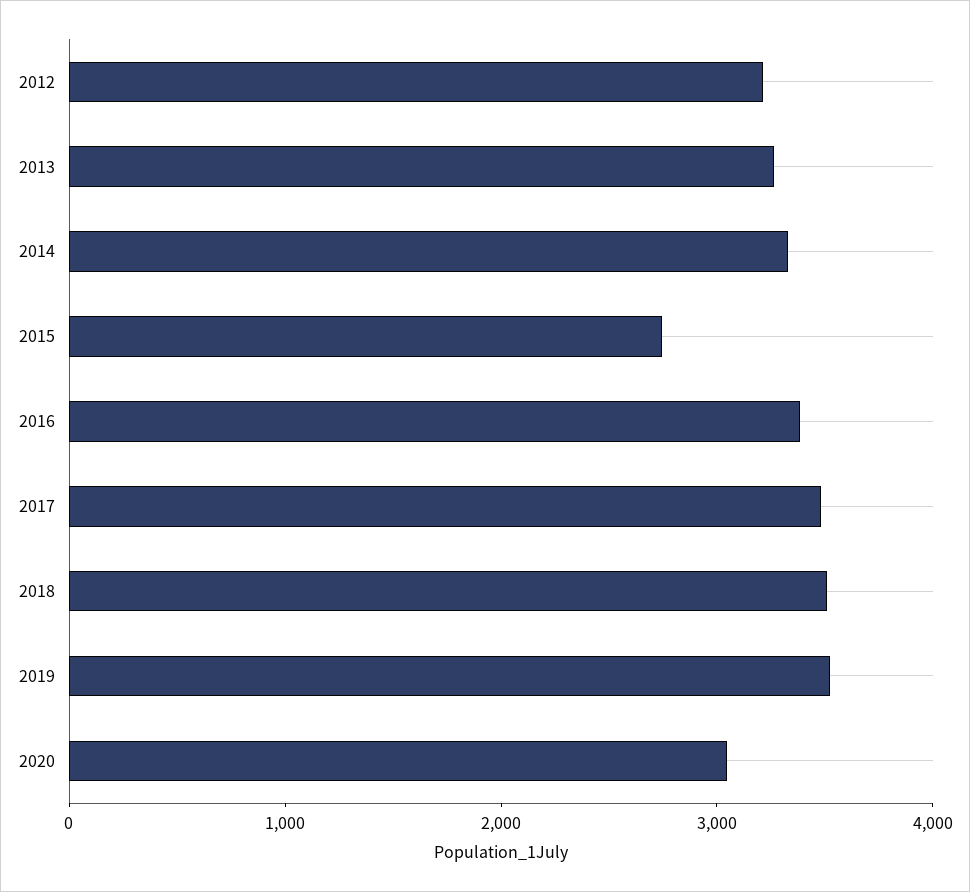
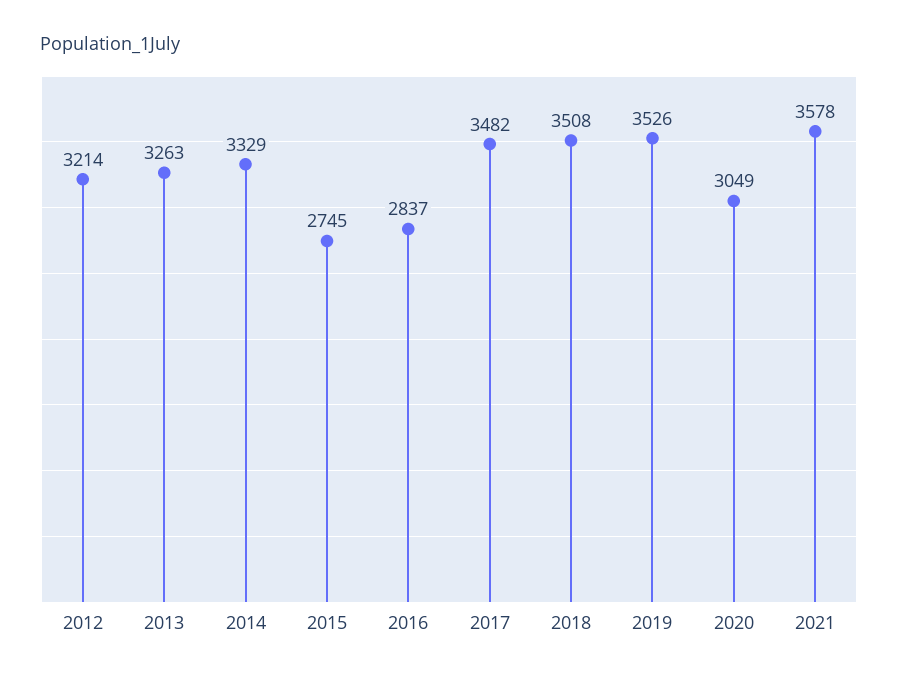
2016: 3400 -> 2837
2021: none -> 3578

